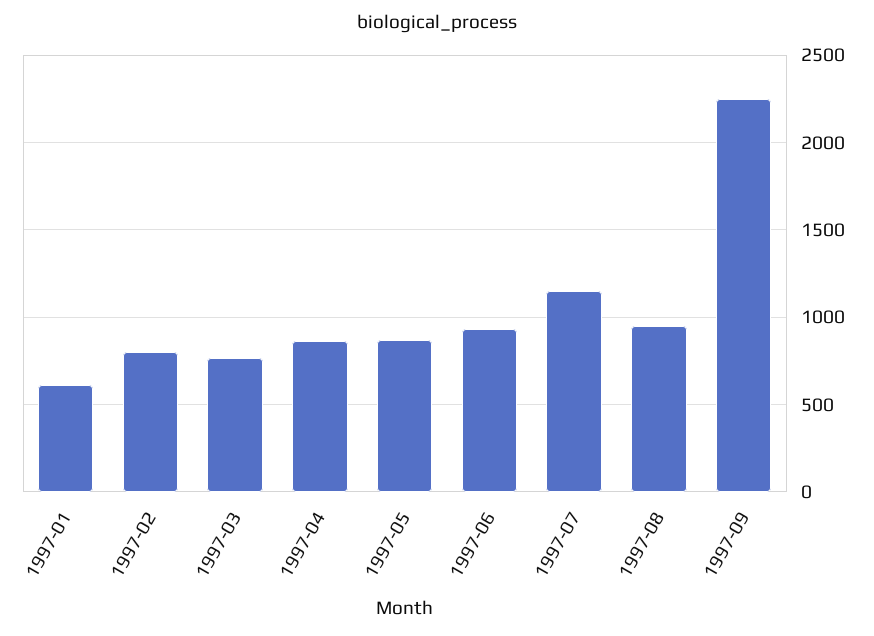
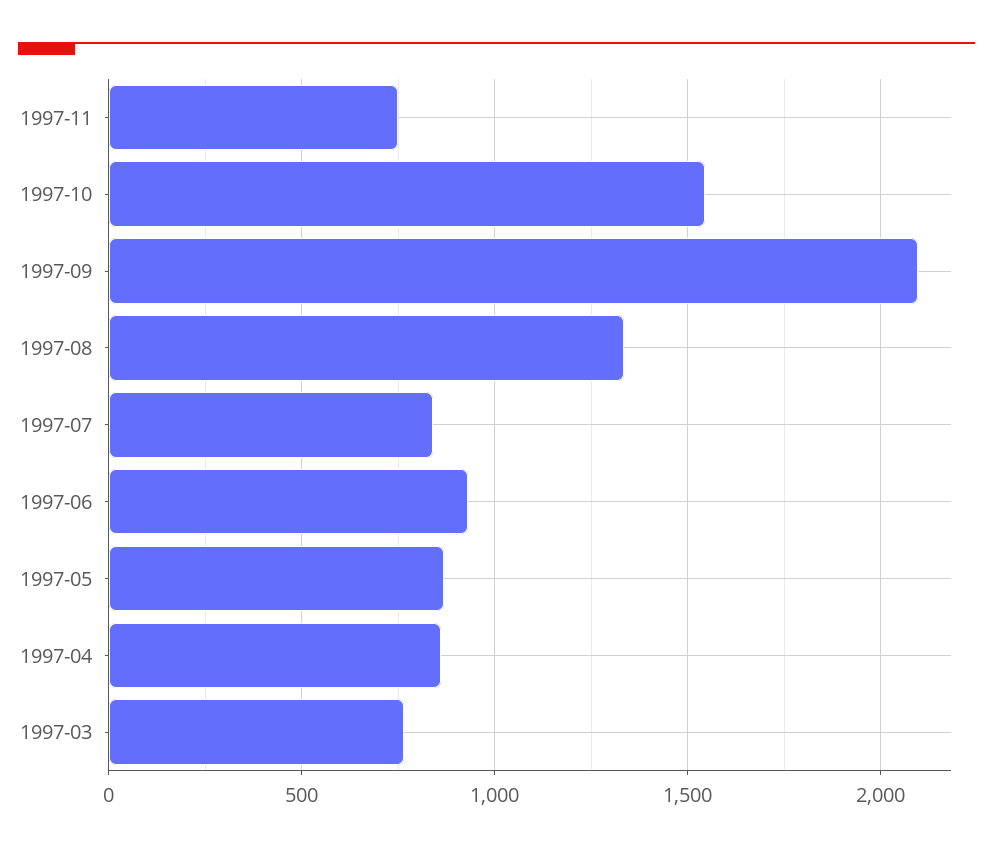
1997-01: 600 -> none
1997-02: 800 -> none
1997-07: 1150 -> 850
1997-08: 950 -> 1350
1997-09: 2250 -> 2100
1997-11: none -> 750
1997-10: none -> 1550

